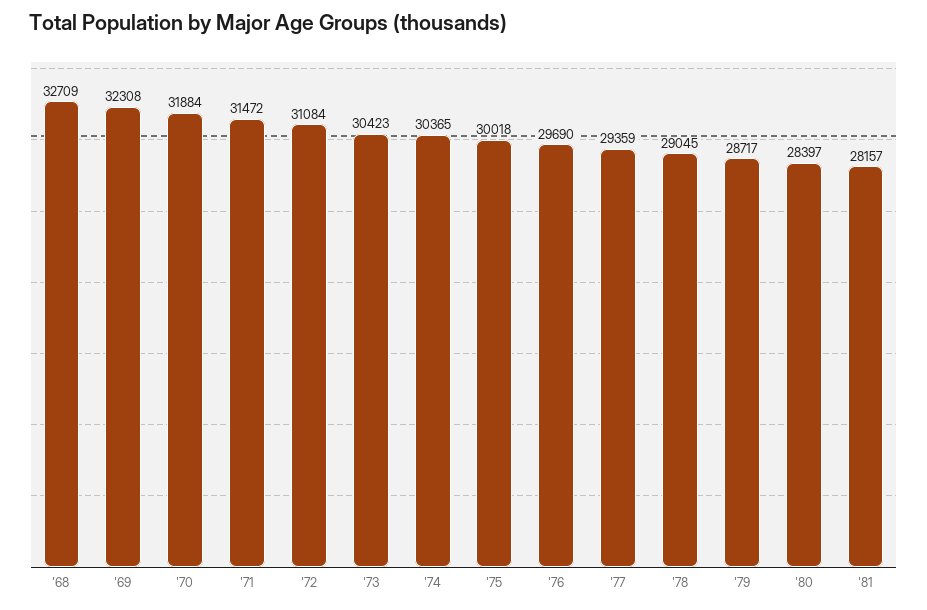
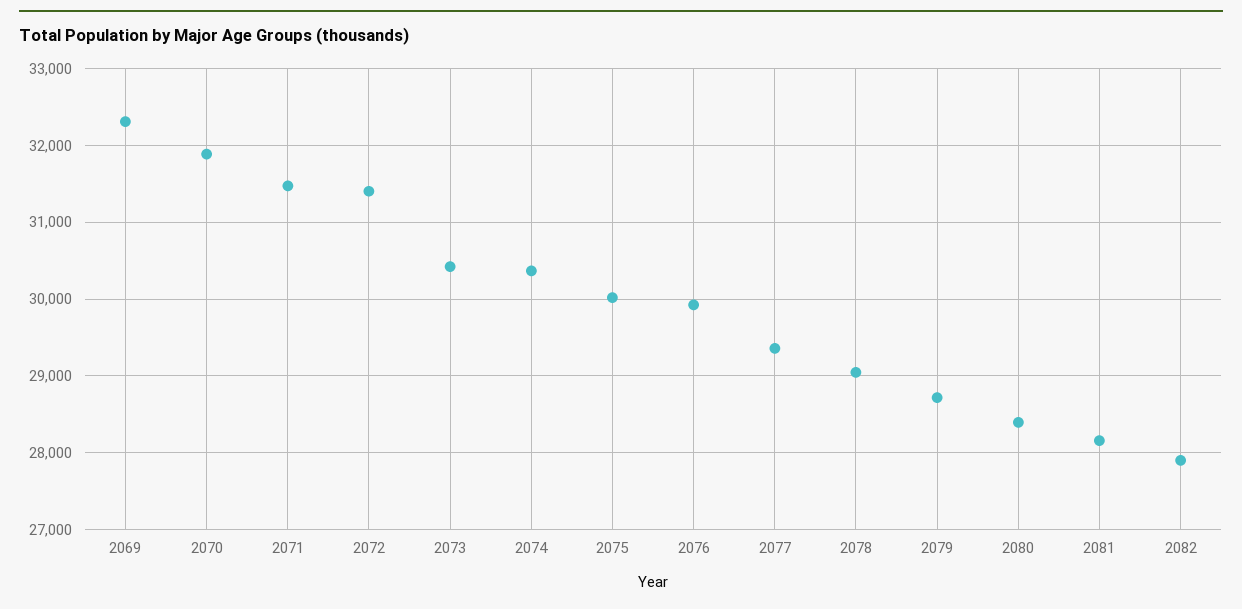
'68: 32709 -> none
'72: 31084 -> 31400
'76: 29690 -> 29900
2082: none -> 27900

